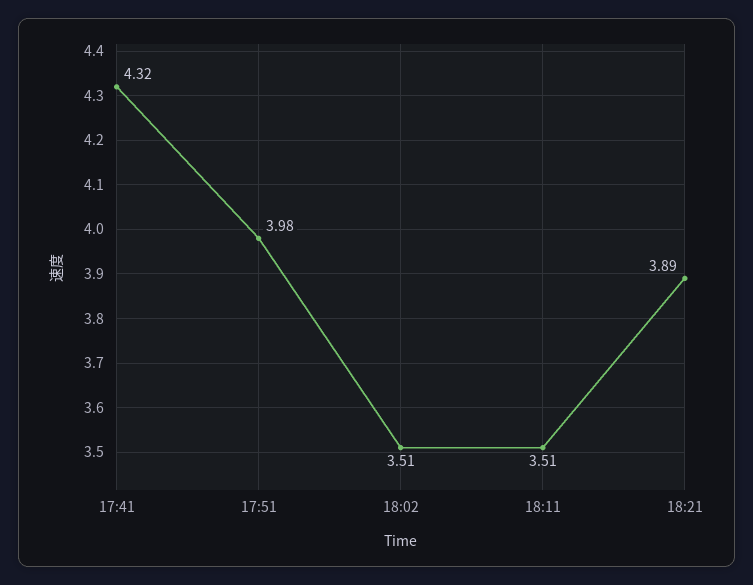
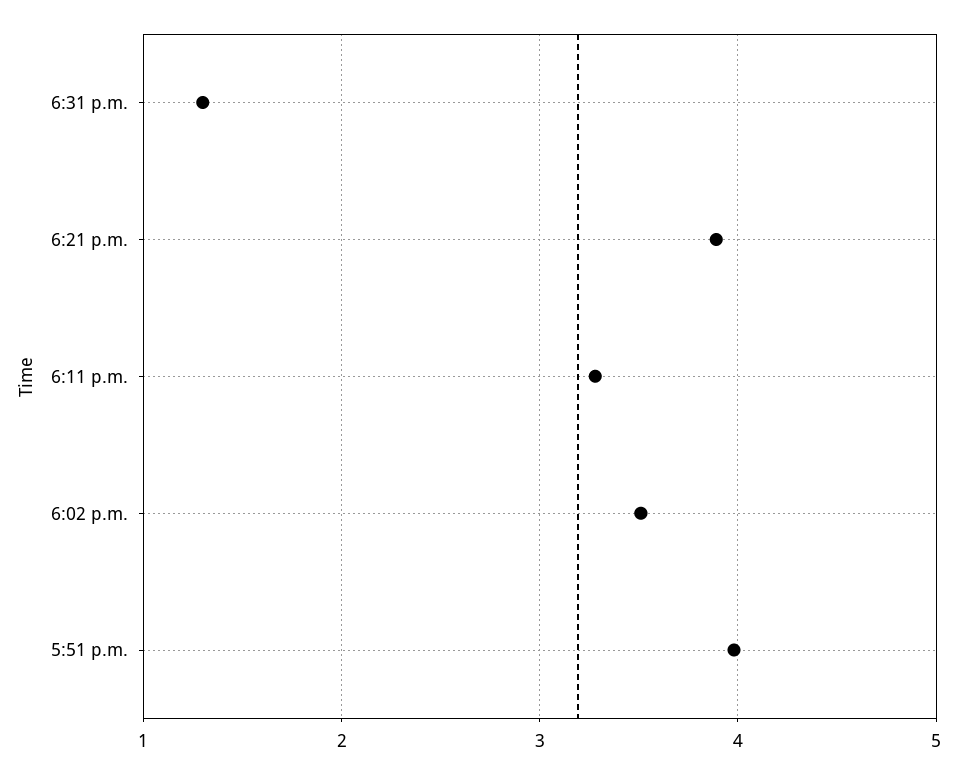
17:41: 4.32 -> none
18:11: 3.51 -> 3.3
6:31 p.m.: none -> 1.3

